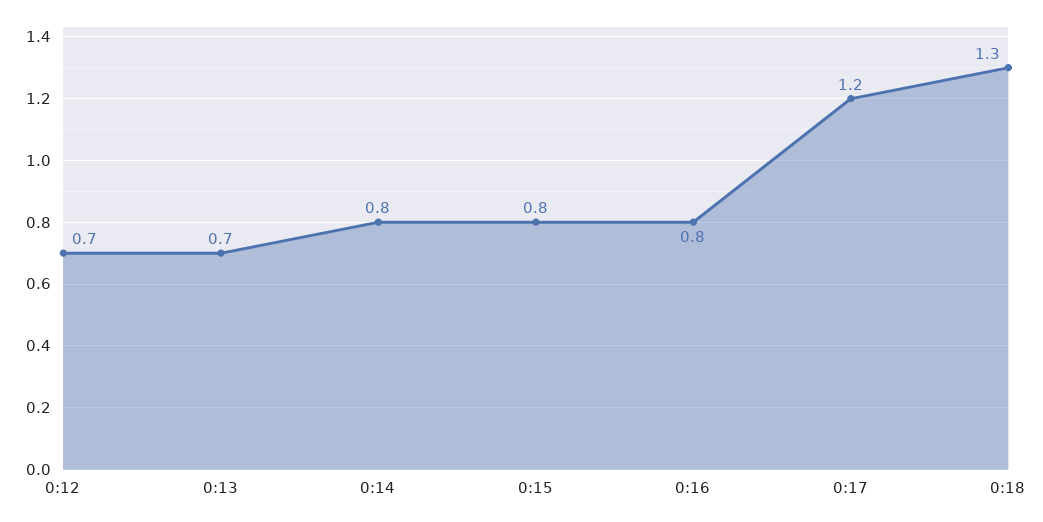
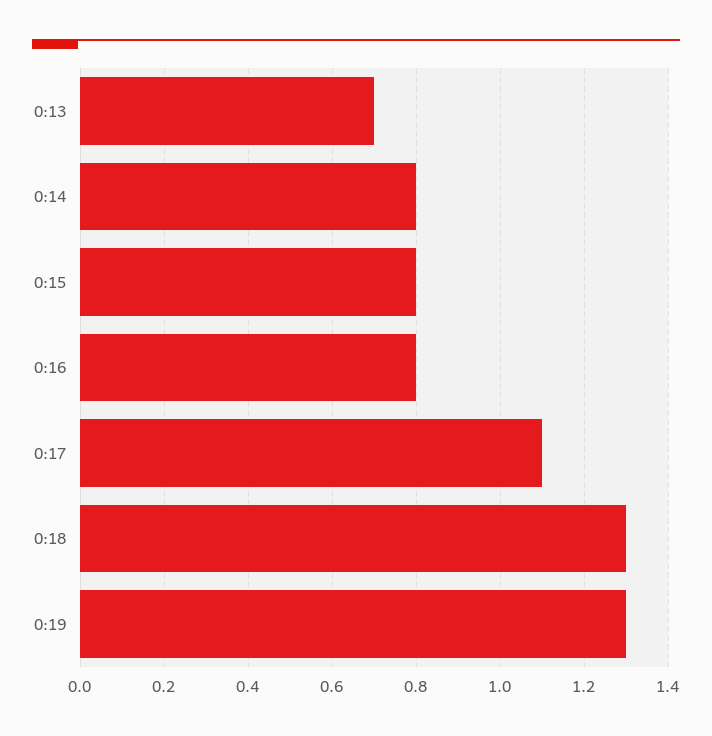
0:12: 0.7 -> none
0:17: 1.2 -> 1.1
0:19: none -> 1.3

